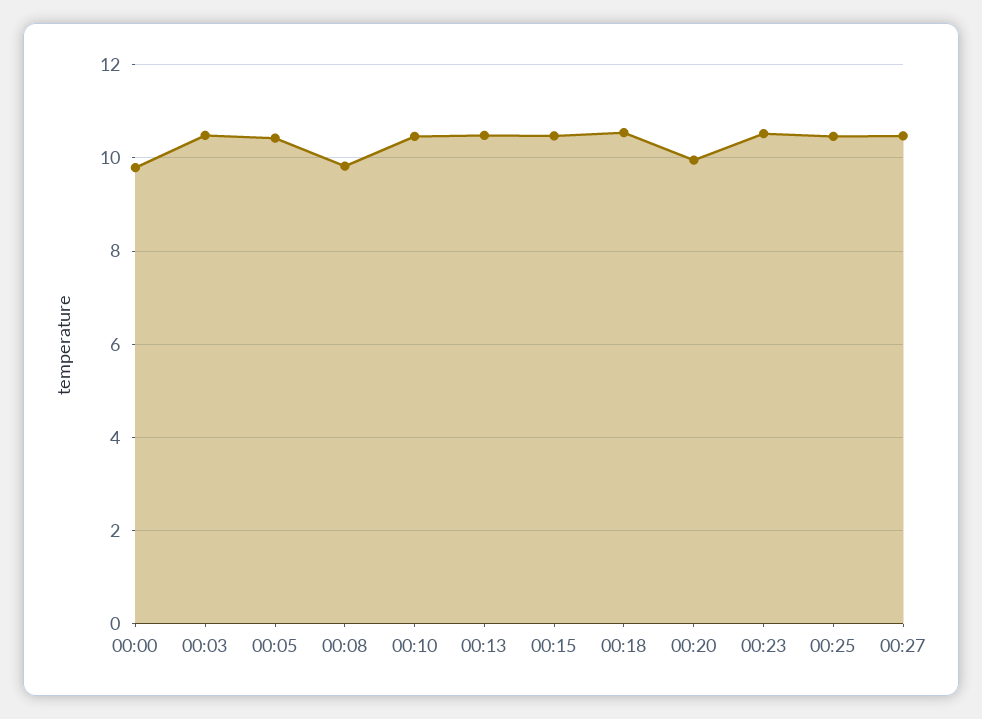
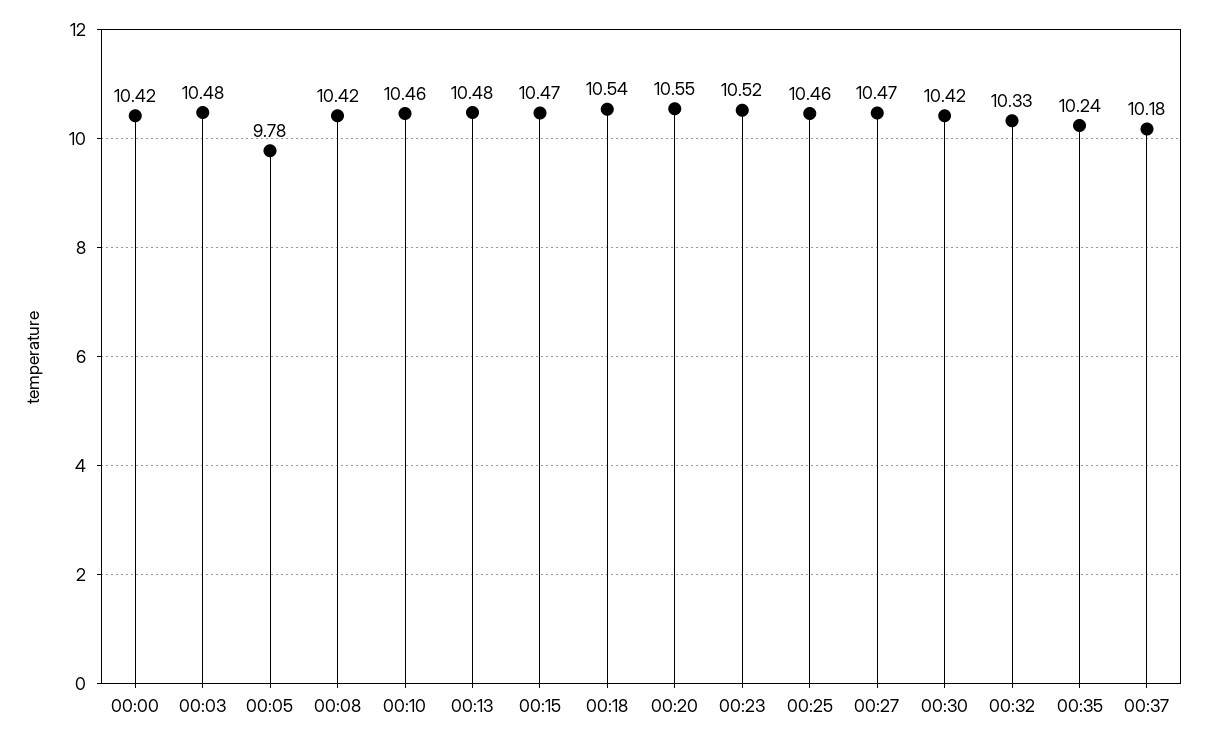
00:00: 9.8 -> 10.42
00:05: 10.4 -> 9.78
00:08: 9.8 -> 10.42
00:20: 10 -> 10.55
00:30: none -> 10.42
00:32: none -> 10.33
00:35: none -> 10.24
00:37: none -> 10.18

